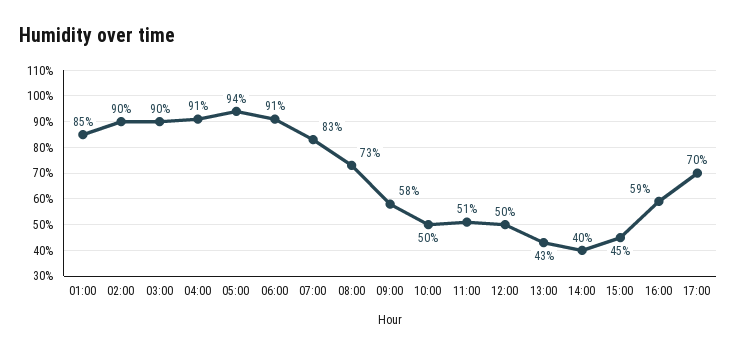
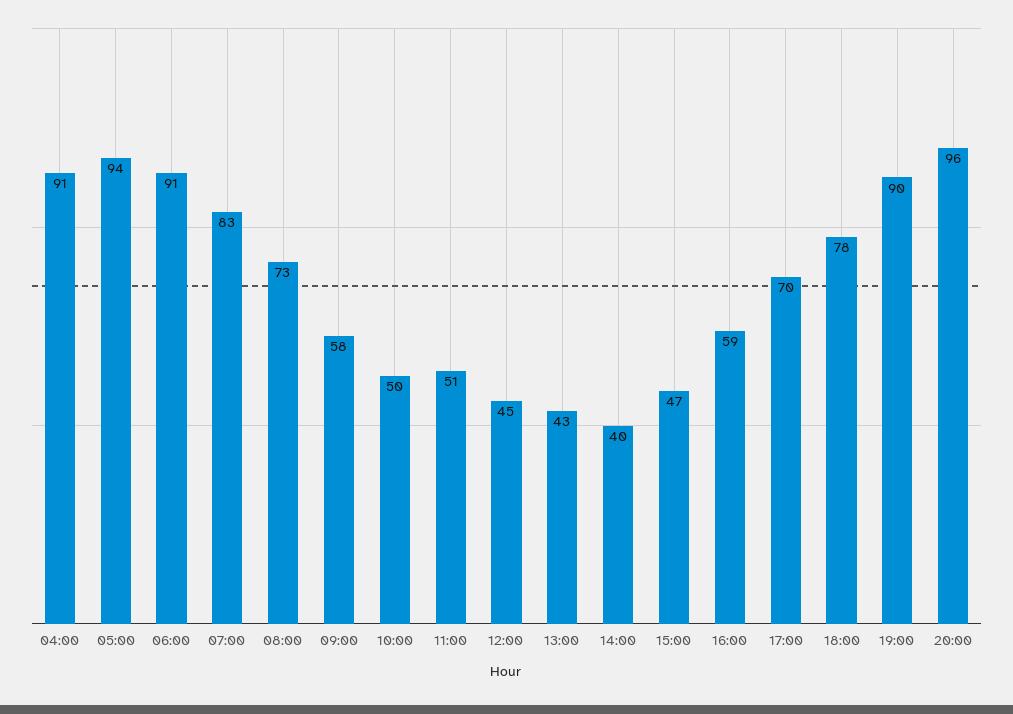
01:00: 85 -> none
02:00: 90 -> none
03:00: 90 -> none
12:00: 50 -> 45
15:00: 45 -> 47
18:00: none -> 78
19:00: none -> 90
20:00: none -> 96

